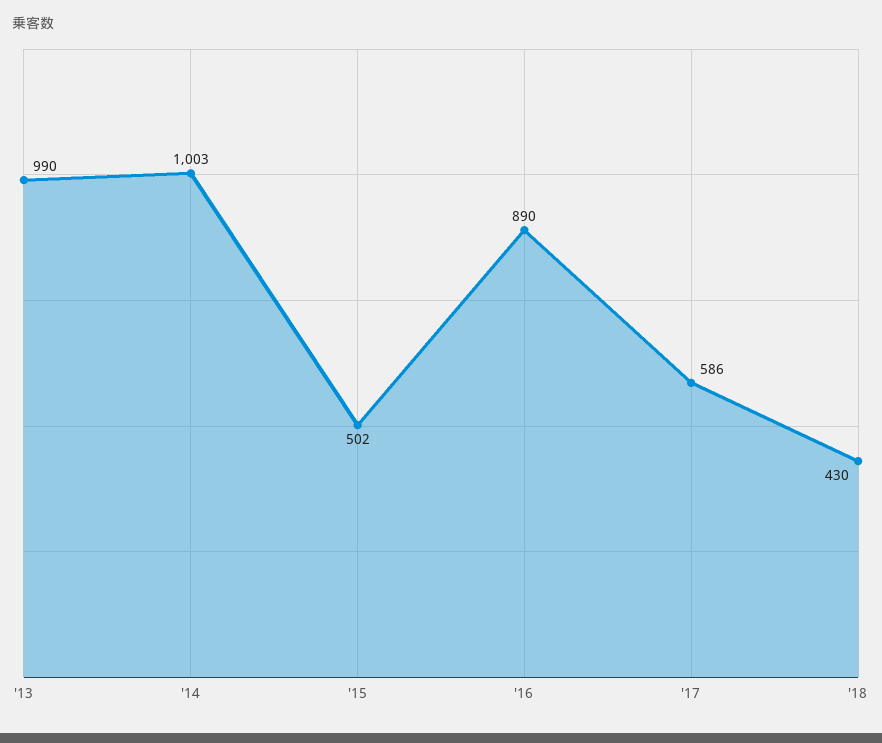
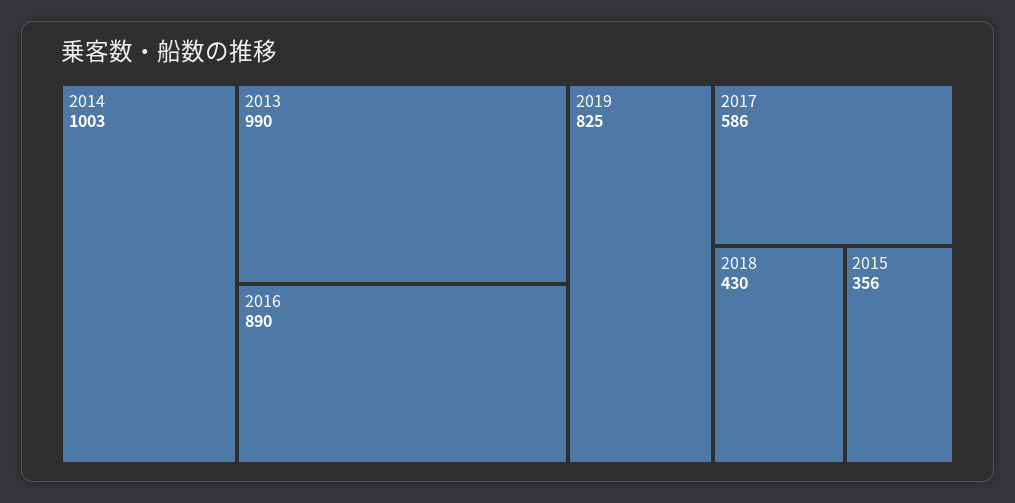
'15: 502 -> 356
2019: none -> 825

